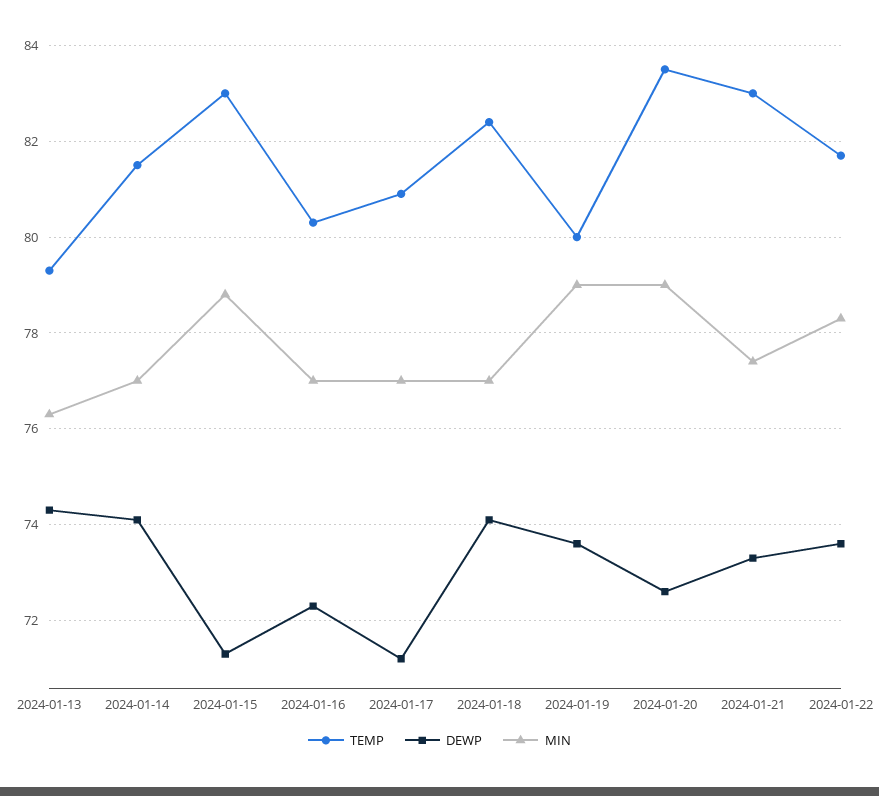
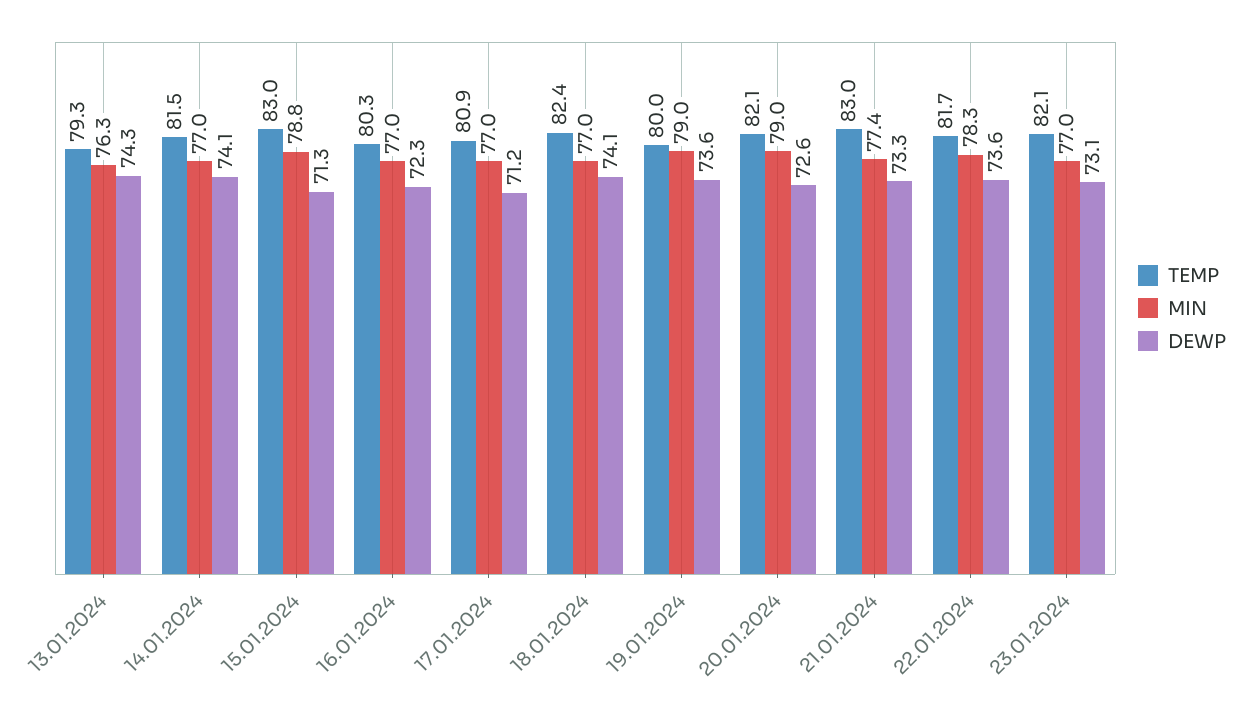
TEMP, 2024-01-20: 83.5 -> 82.1
TEMP, 23.01.2024: none -> 82.1
MIN, 23.01.2024: none -> 77
DEWP, 23.01.2024: none -> 73.1

